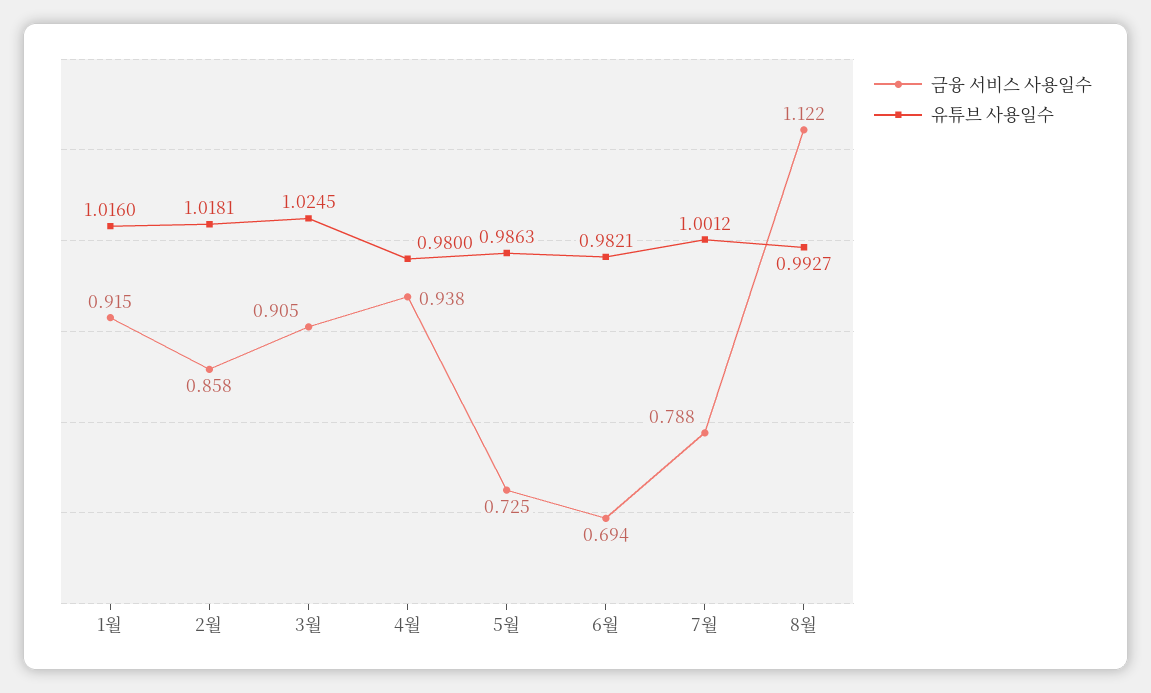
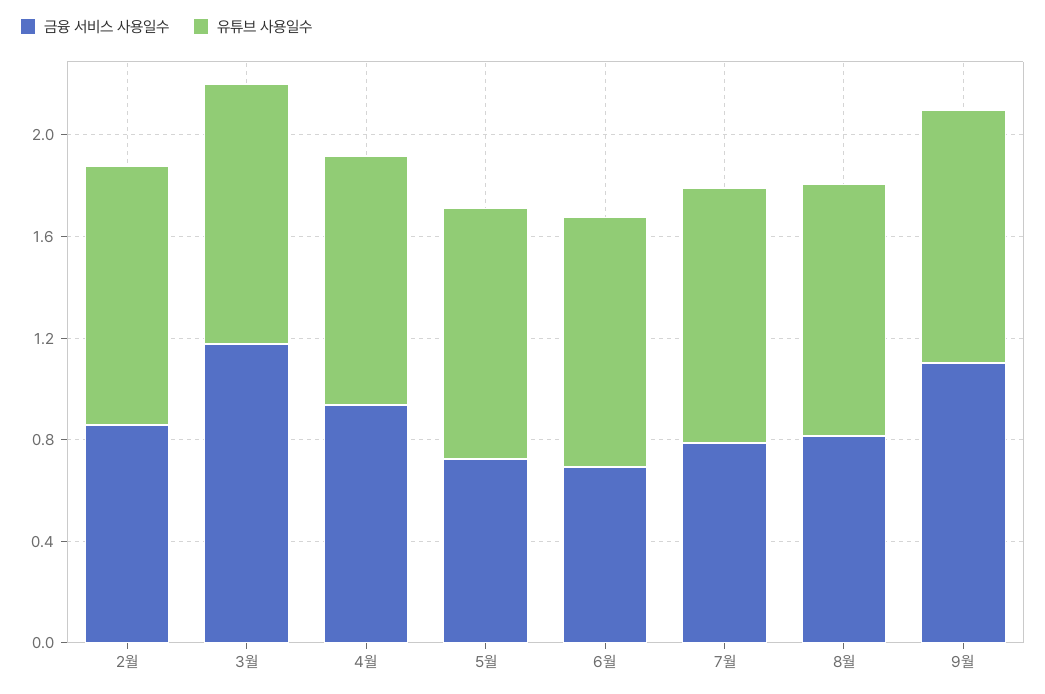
금융 서비스 사용일수, 1월: 0.915 -> none
유튜브 사용일수, 1월: 1.016 -> none
금융 서비스 사용일수, 3월: 0.905 -> 1.2
금융 서비스 사용일수, 8월: 1.122 -> 0.8
금융 서비스 사용일수, 9월: none -> 1.1
유튜브 사용일수, 9월: none -> 1

